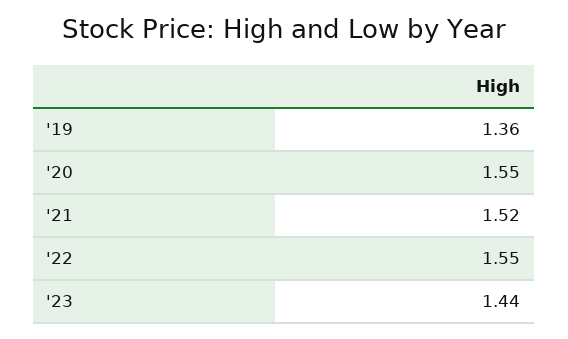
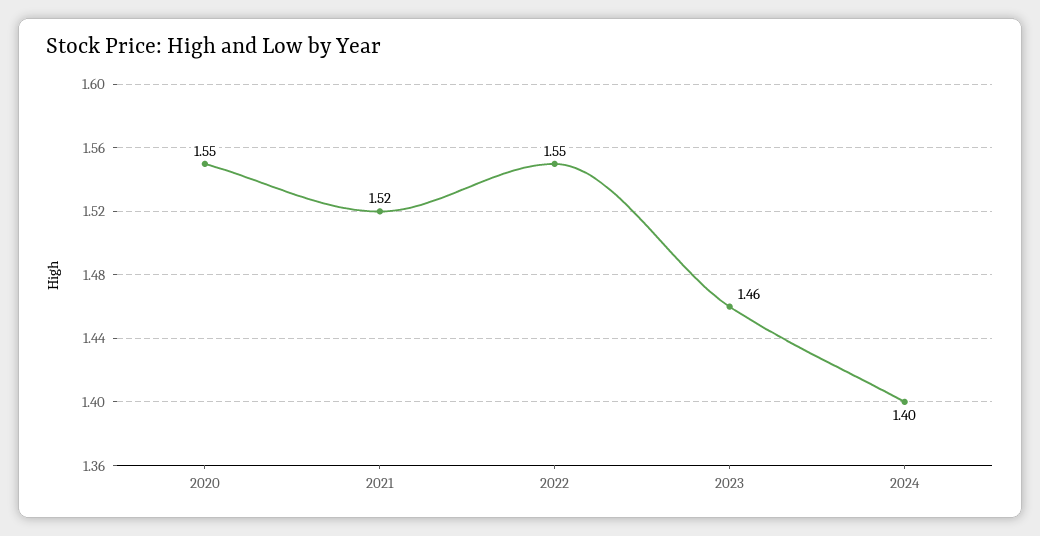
'19: 1.36 -> none
'23: 1.44 -> 1.46
2024: none -> 1.4

